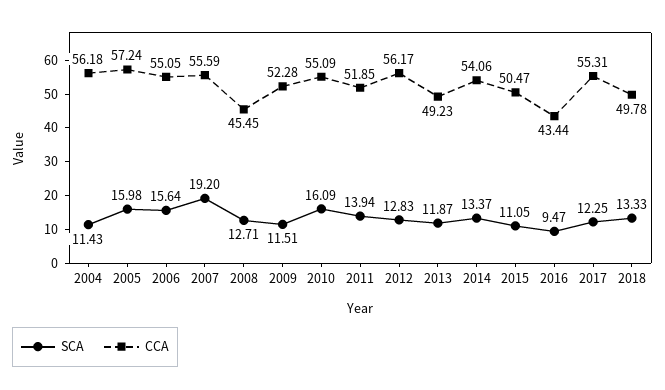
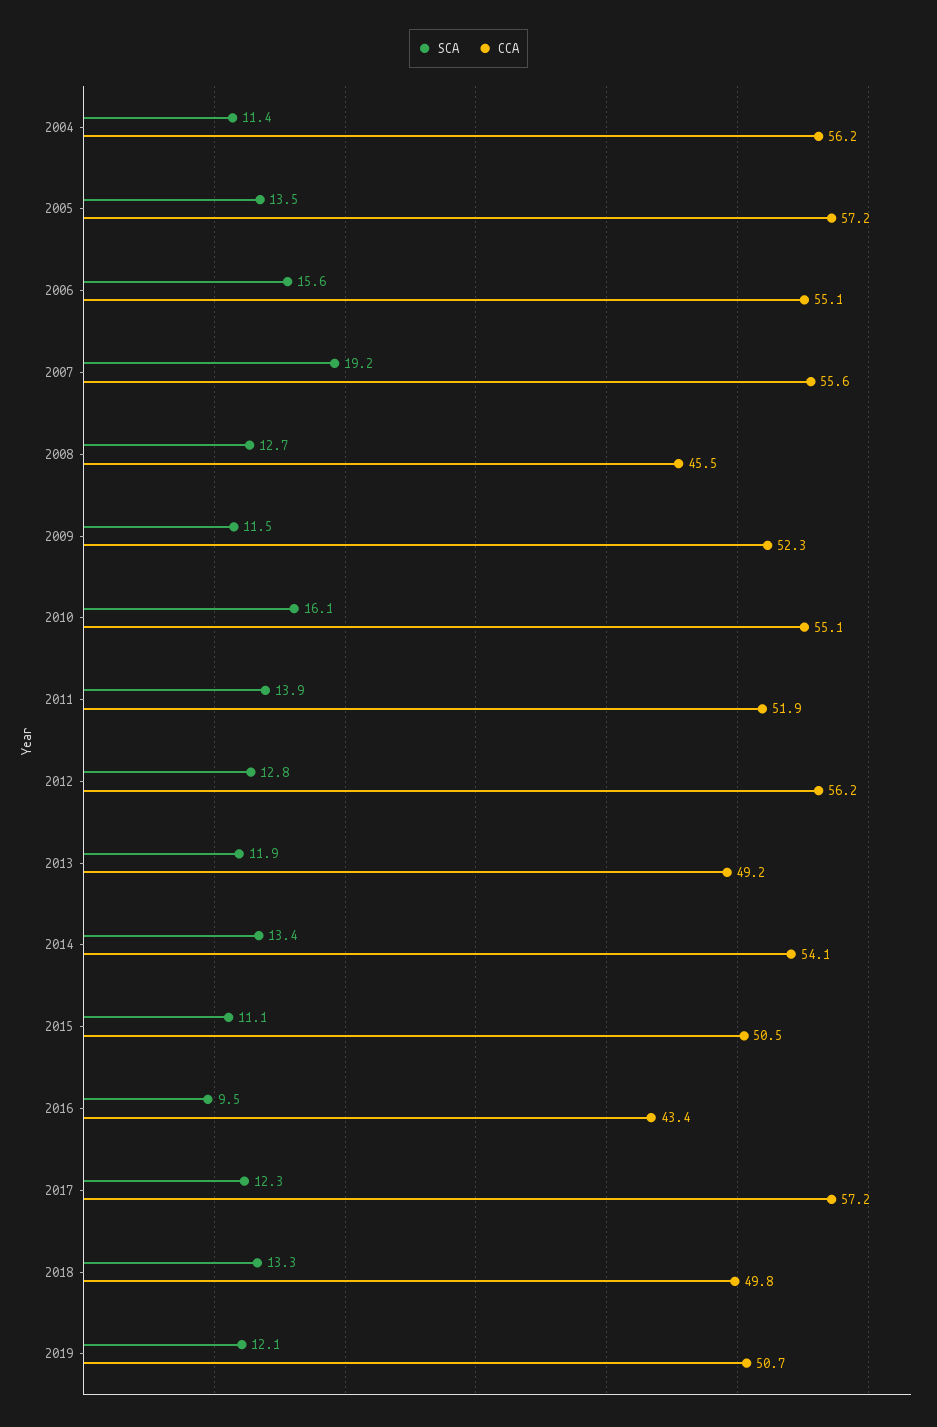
SCA, 2005: 15.98 -> 13.5
CCA, 2017: 55.31 -> 57.2
SCA, 2019: none -> 12.1
CCA, 2019: none -> 50.7

